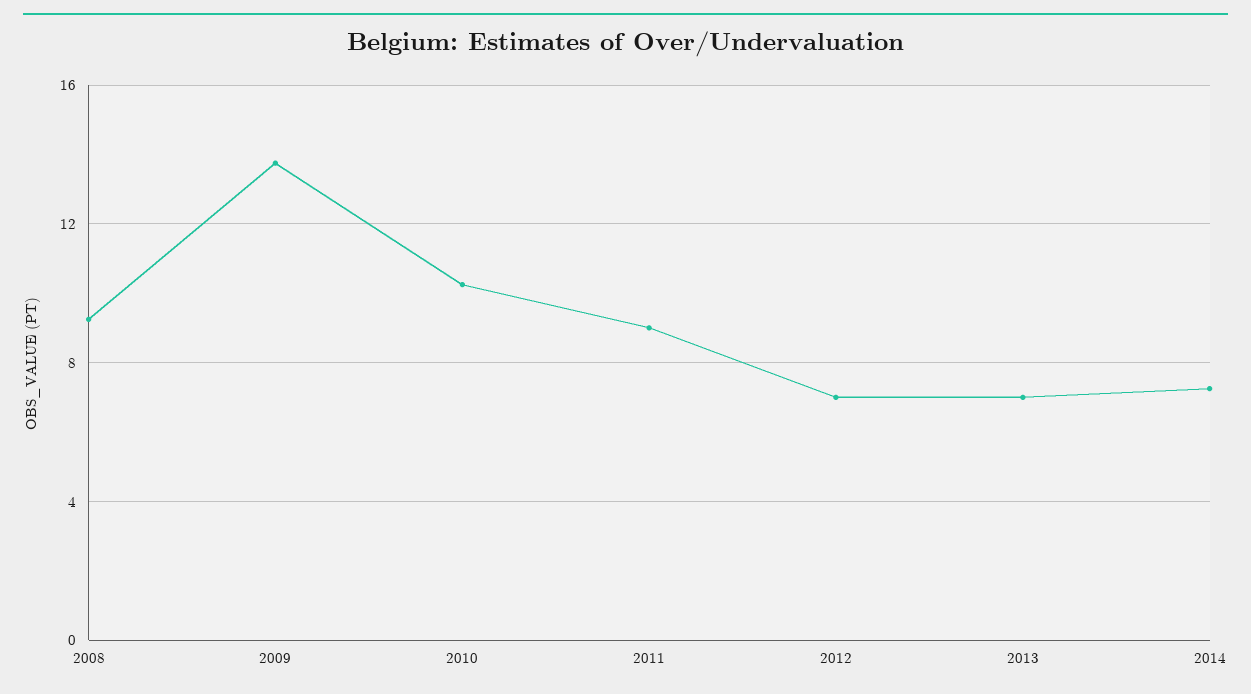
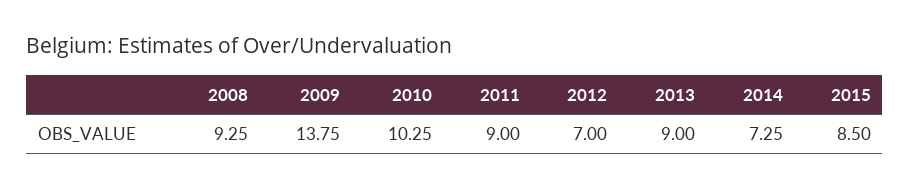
2013: 7 -> 9
2015: none -> 8.5

